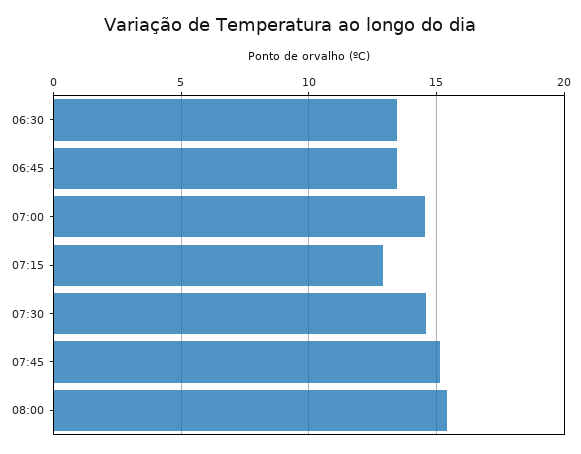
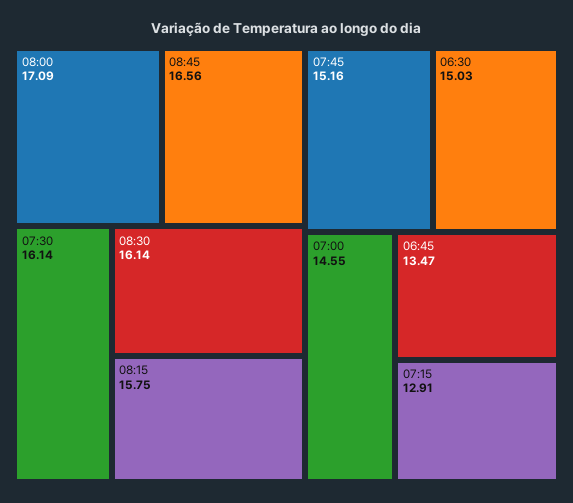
06:30: 13.5 -> 15.03
07:30: 14.5 -> 16.14
08:00: 15.5 -> 17.09
08:45: none -> 16.56
08:30: none -> 16.14
08:15: none -> 15.75

